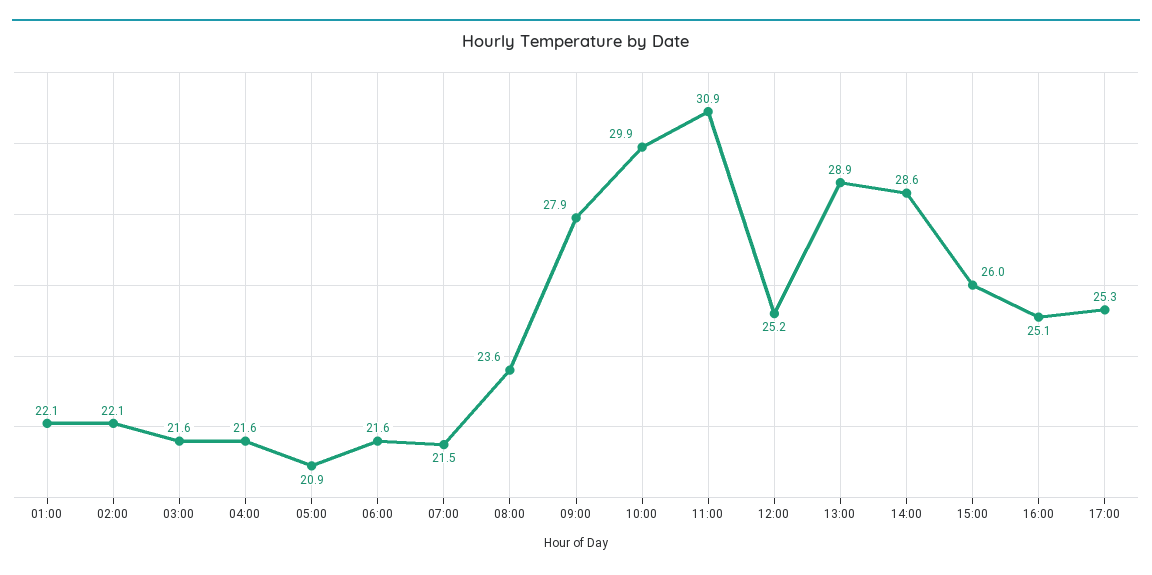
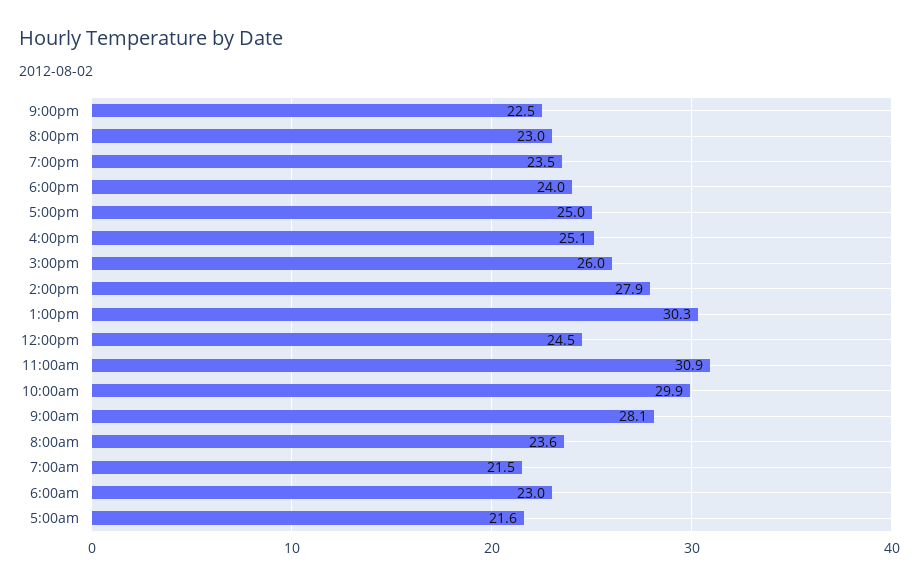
01:00: 22.1 -> none
02:00: 22.1 -> none
03:00: 21.6 -> none
04:00: 21.6 -> none
05:00: 20.9 -> 21.6
06:00: 21.6 -> 23
09:00: 27.9 -> 28.1
12:00: 25.2 -> 24.5
13:00: 28.9 -> 30.3
14:00: 28.6 -> 27.9
17:00: 25.3 -> 25
9:00pm: none -> 22.5
8:00pm: none -> 23
7:00pm: none -> 23.5
6:00pm: none -> 24

